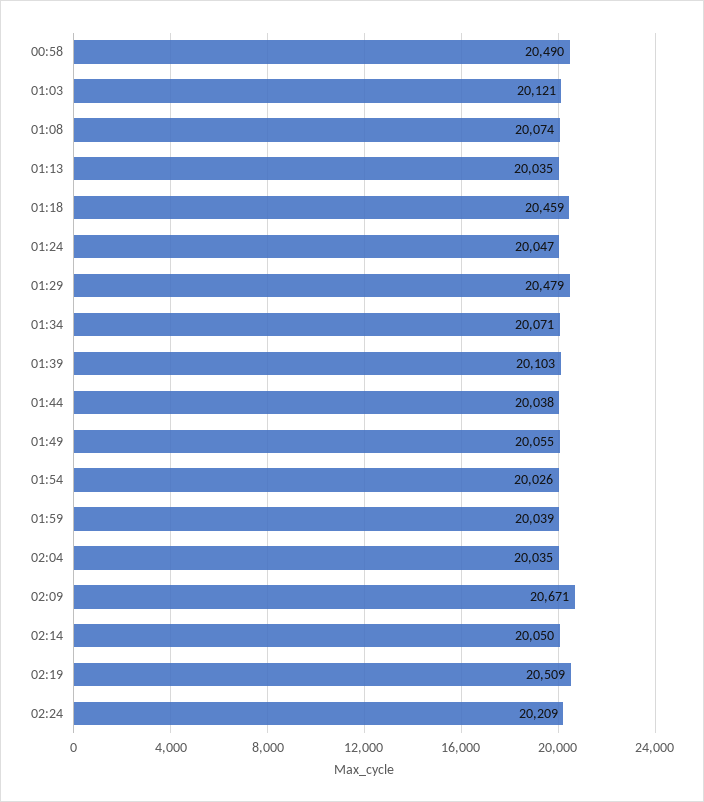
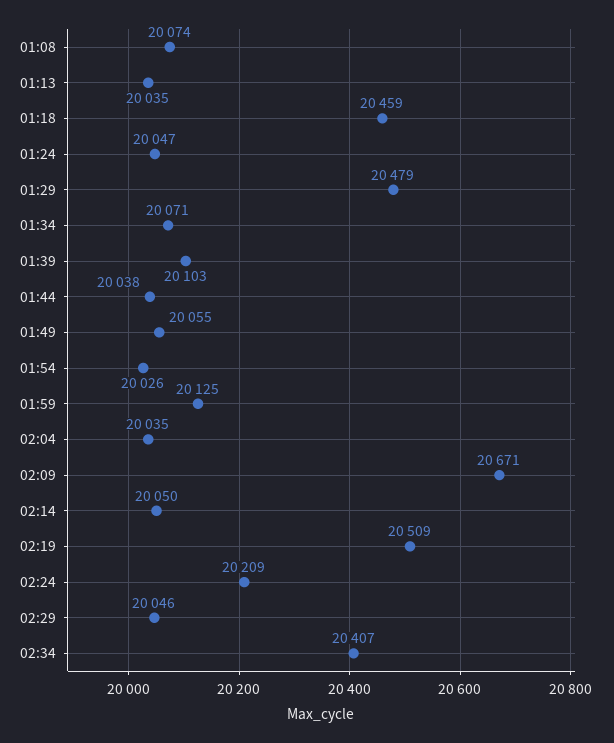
00:58: 20490 -> none
01:03: 20121 -> none
01:59: 20039 -> 20125
02:29: none -> 20046
02:34: none -> 20407

